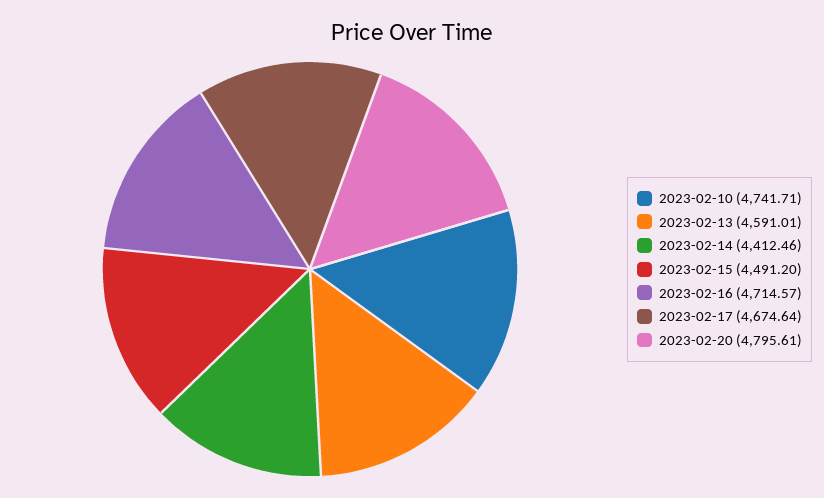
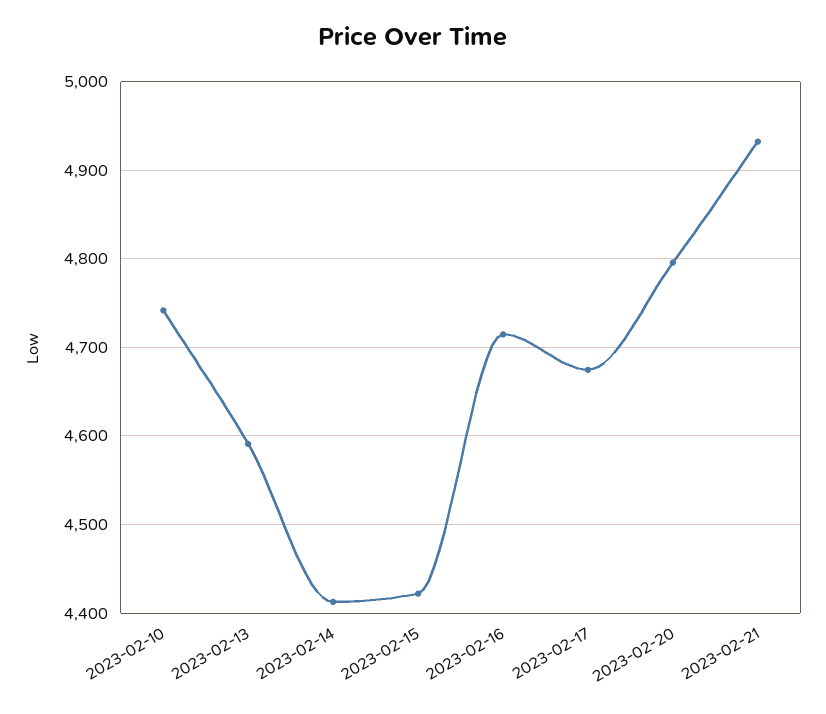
2023-02-15: 4491.2 -> 4420
2023-02-21: none -> 4930

